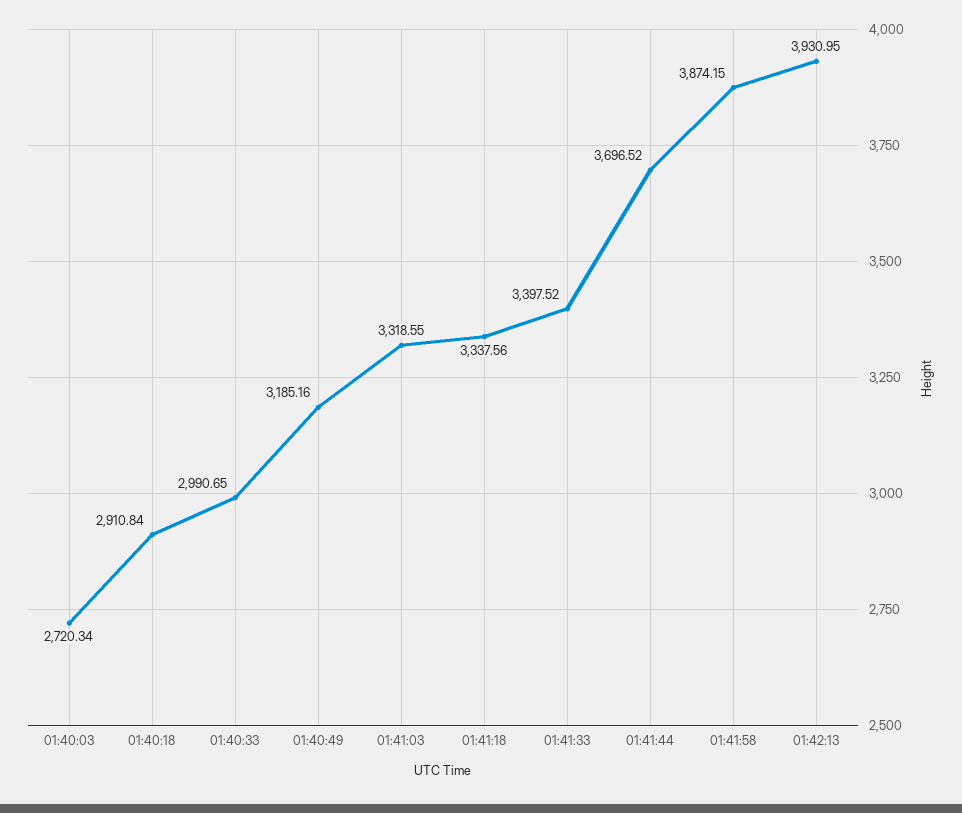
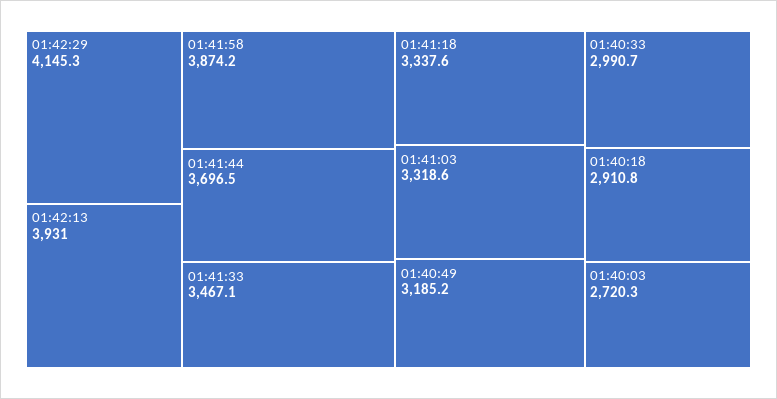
01:41:33: 3397.52 -> 3467.1
01:42:29: none -> 4145.3

